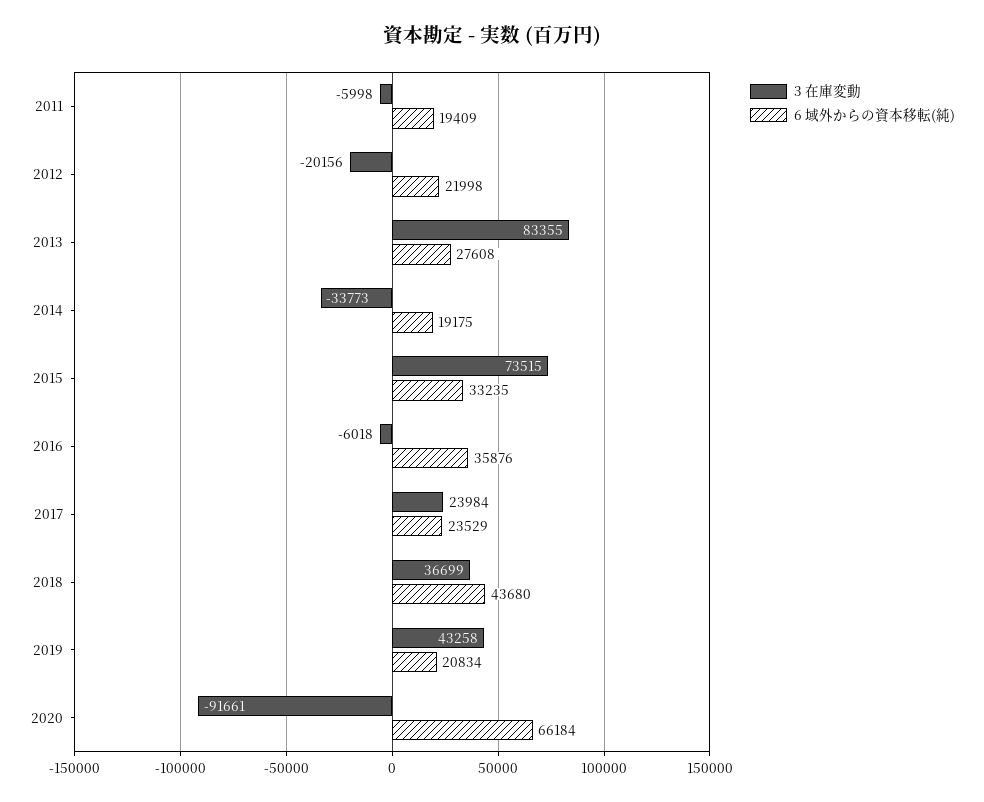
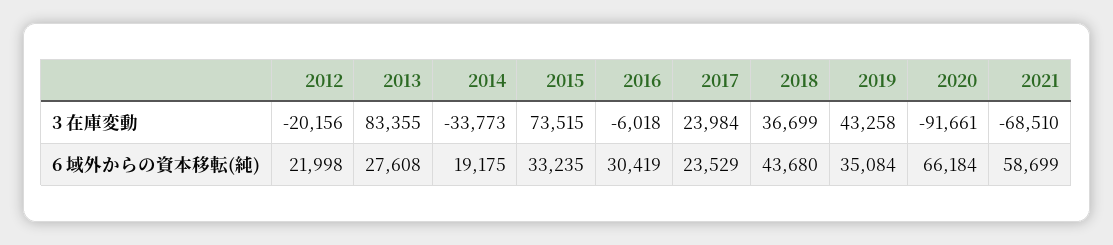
3 在庫変動, 2011: -5998 -> none
6 域外からの資本移転(純), 2011: 19409 -> none
6 域外からの資本移転(純), 2016: 35876 -> 30419
6 域外からの資本移転(純), 2019: 20834 -> 35084
3 在庫変動, 2021: none -> -68510
6 域外からの資本移転(純), 2021: none -> 58699

